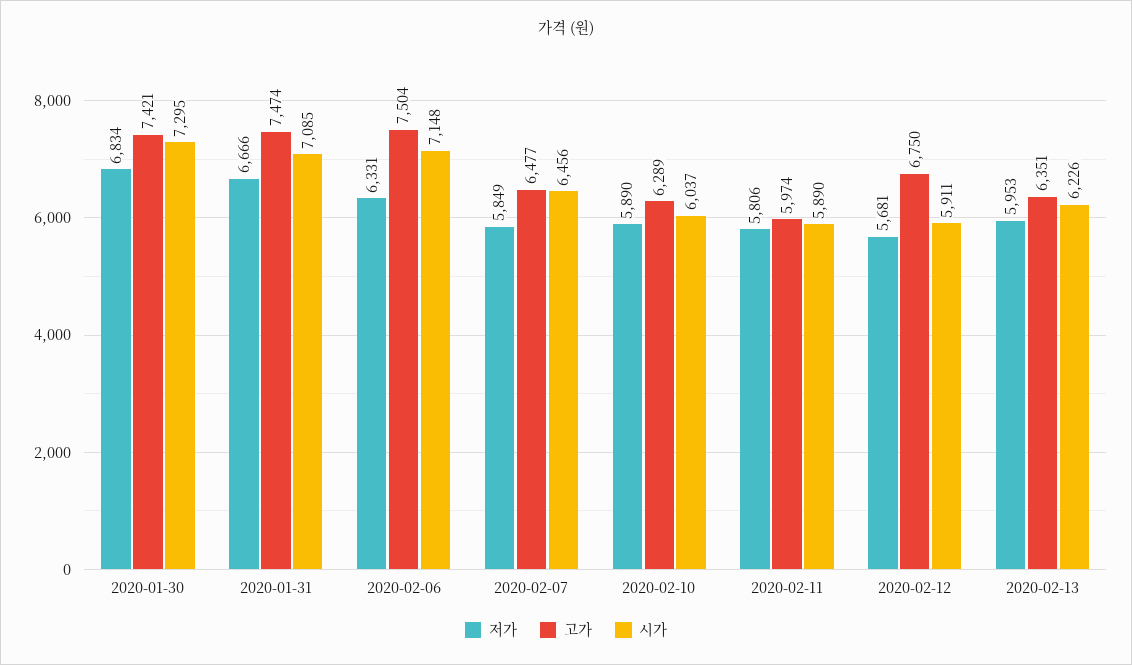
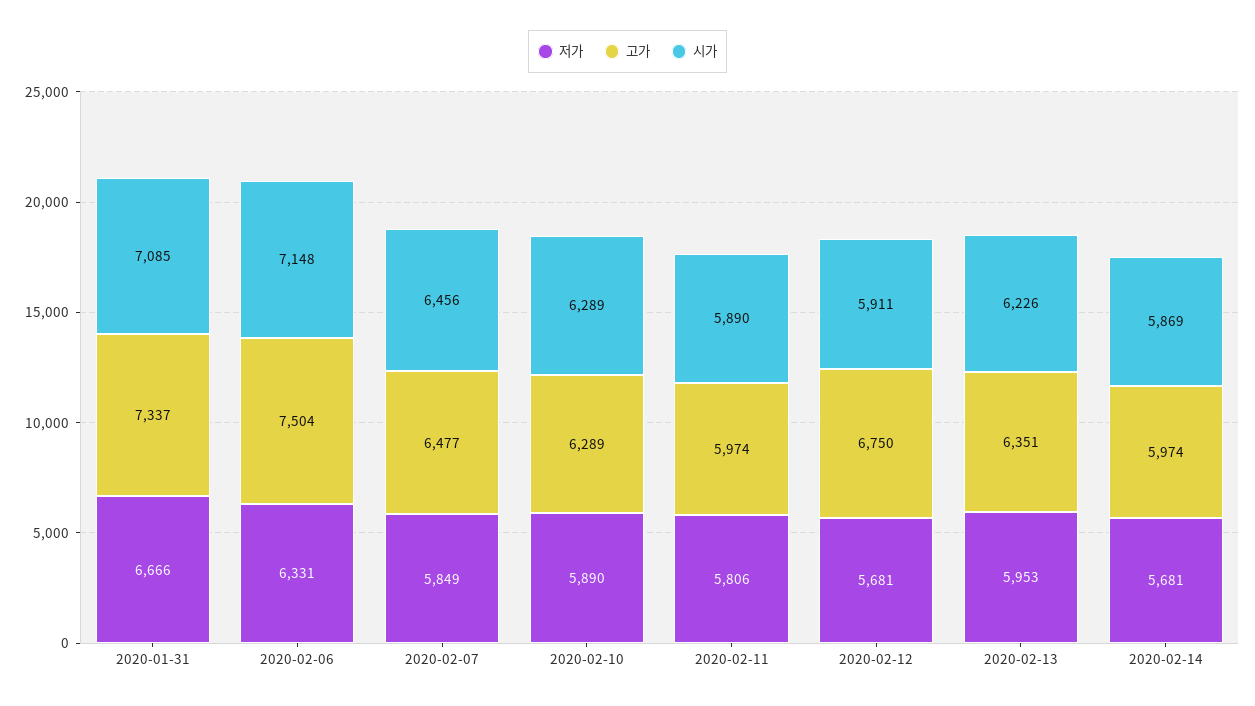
저가, 2020-01-30: 6834 -> none
고가, 2020-01-30: 7421 -> none
시가, 2020-01-30: 7295 -> none
고가, 2020-01-31: 7474 -> 7337
시가, 2020-02-10: 6037 -> 6289
저가, 2020-02-14: none -> 5681
고가, 2020-02-14: none -> 5974
시가, 2020-02-14: none -> 5869

